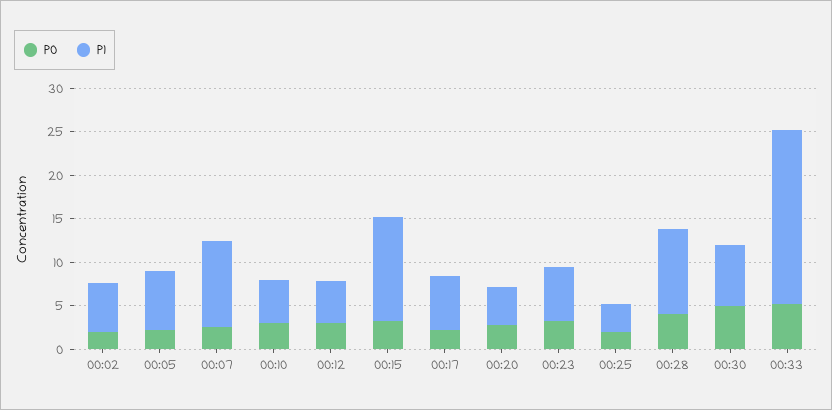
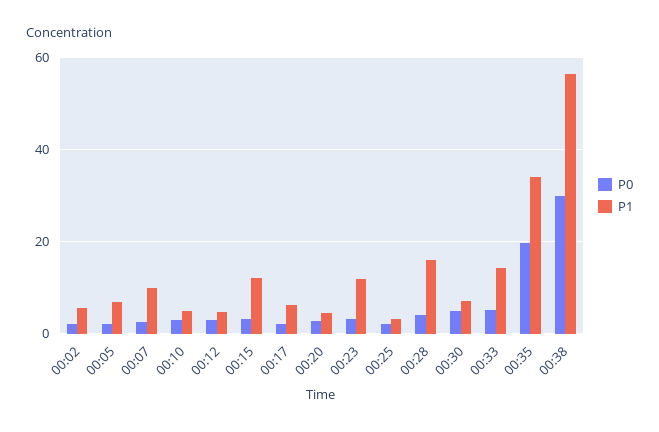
P1, 00:23: 6 -> 12
P1, 00:28: 10 -> 16
P1, 00:33: 20 -> 14
P0, 00:35: none -> 20
P1, 00:35: none -> 34
P0, 00:38: none -> 30
P1, 00:38: none -> 56

